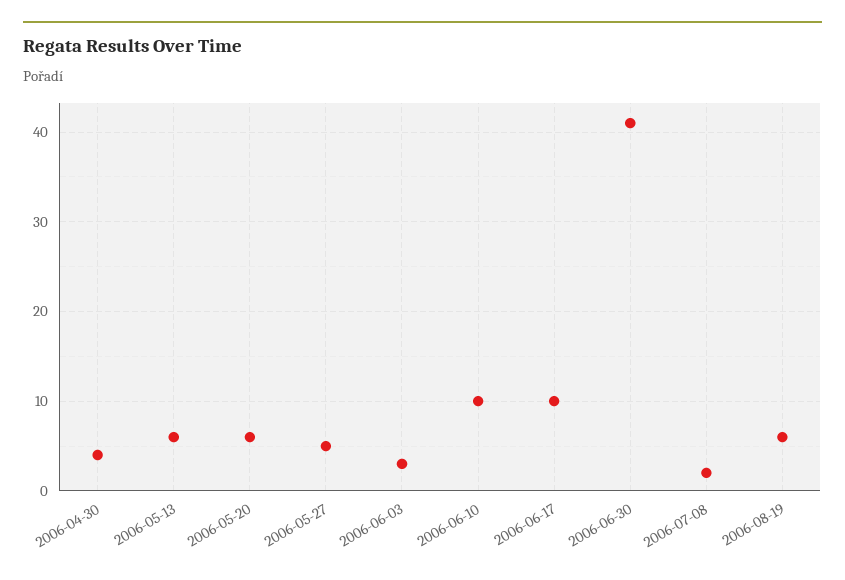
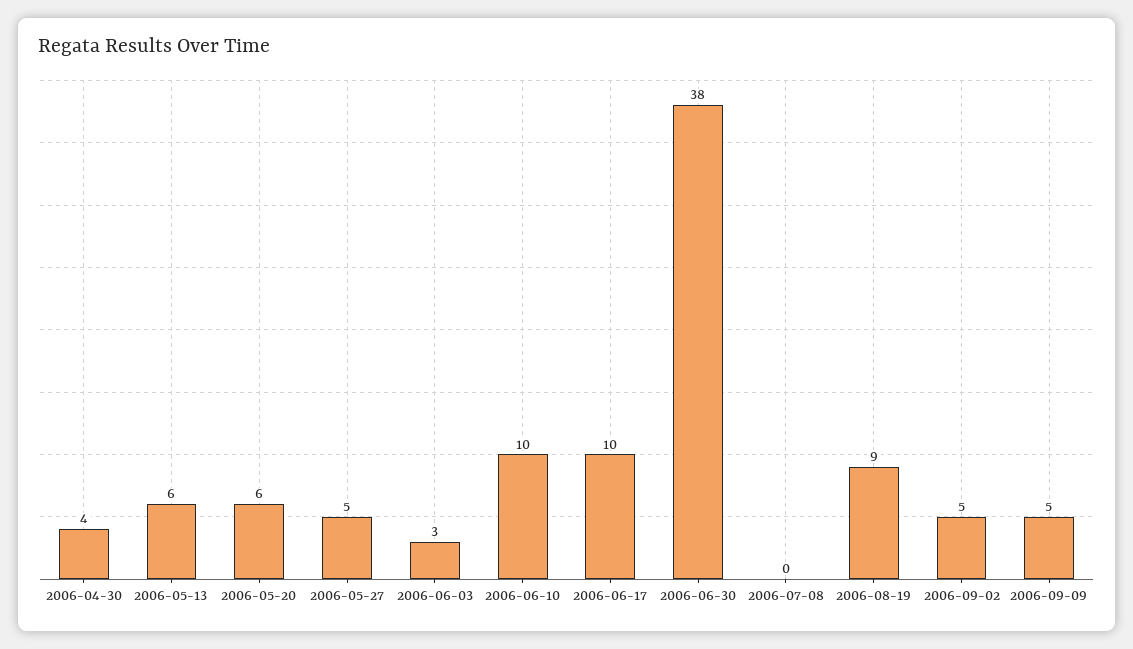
2006-06-30: 41 -> 38
2006-07-08: 2 -> 0
2006-08-19: 6 -> 9
2006-09-02: none -> 5
2006-09-09: none -> 5

